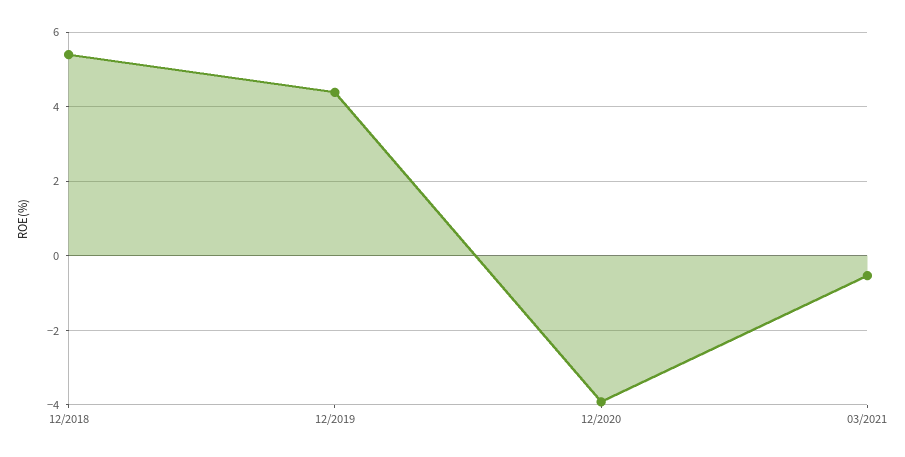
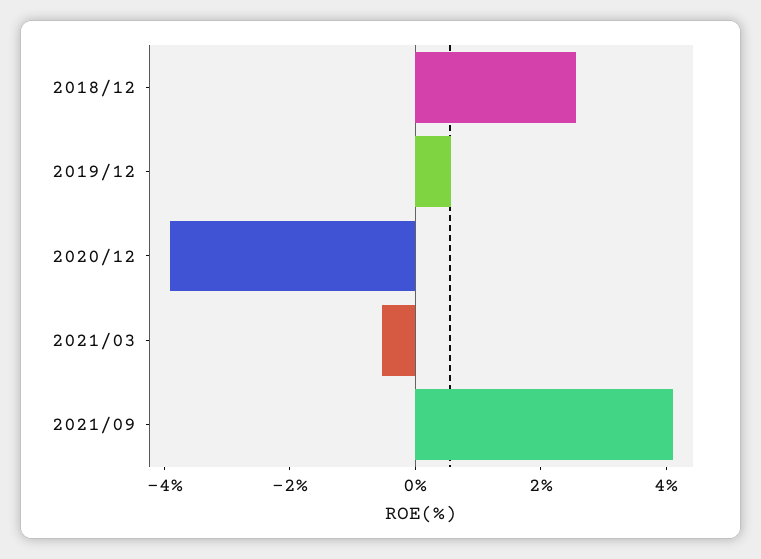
12/2018: 5.4 -> 2.5
12/2019: 4.4 -> 0.5
2021/09: none -> 4

